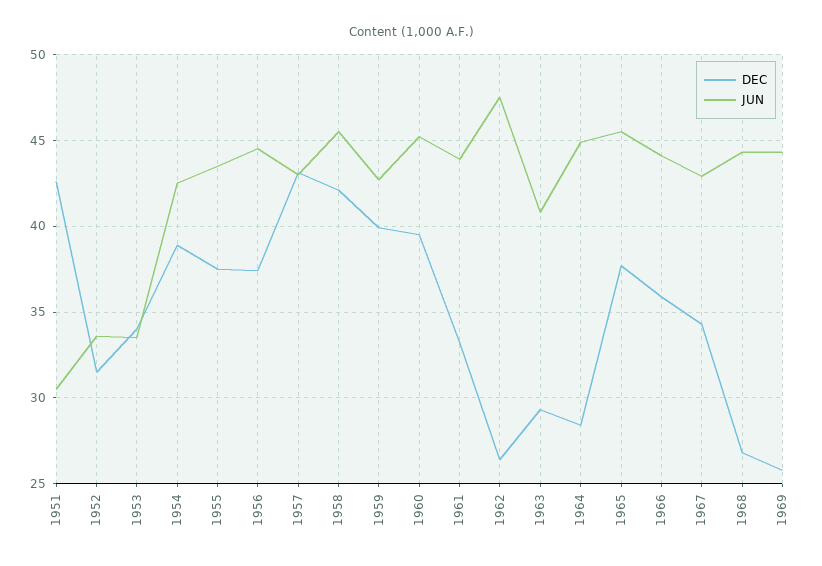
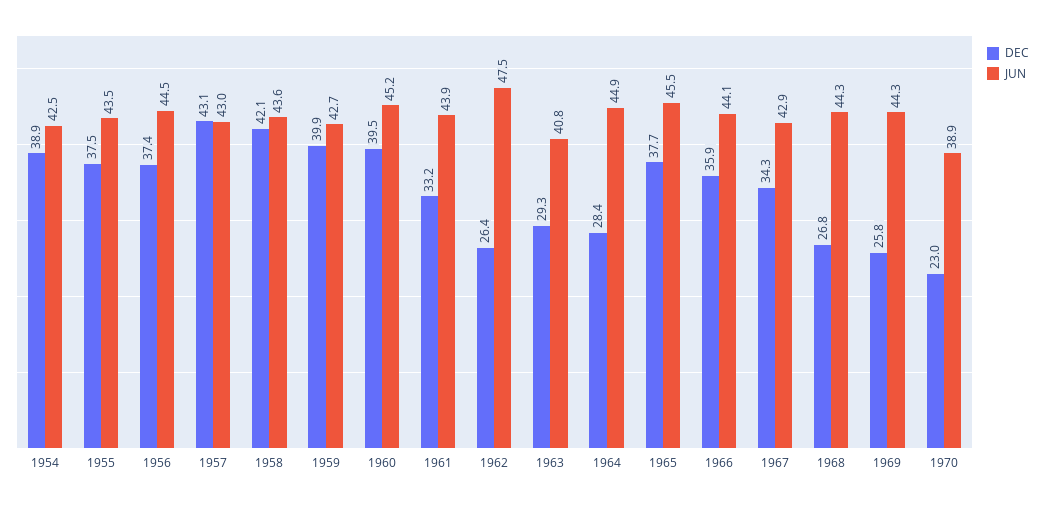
DEC, 1951: 42.5 -> none
JUN, 1951: 30.5 -> none
DEC, 1952: 31.5 -> none
JUN, 1952: 33.5 -> none
DEC, 1953: 34 -> none
JUN, 1953: 33.5 -> none
JUN, 1958: 45.5 -> 43.6
DEC, 1970: none -> 23
JUN, 1970: none -> 38.9

